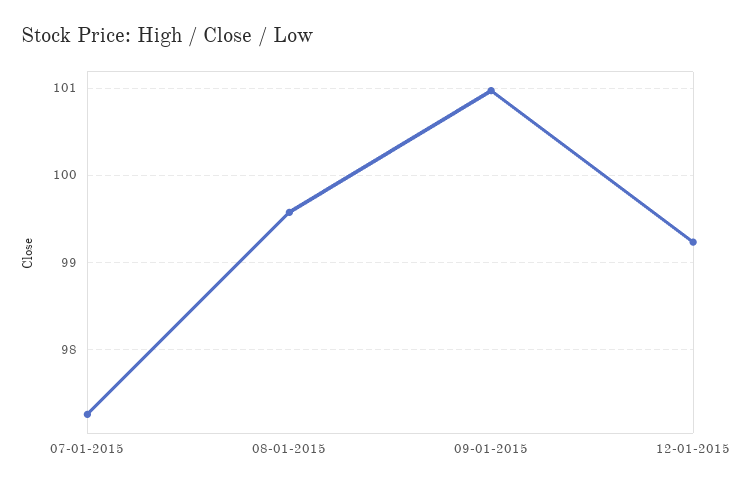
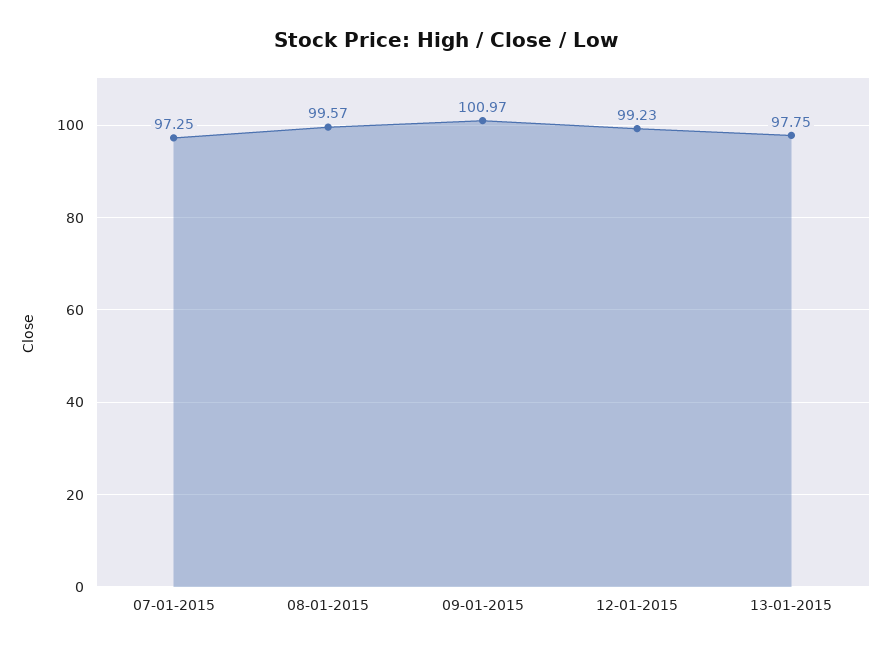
13-01-2015: none -> 97.75

